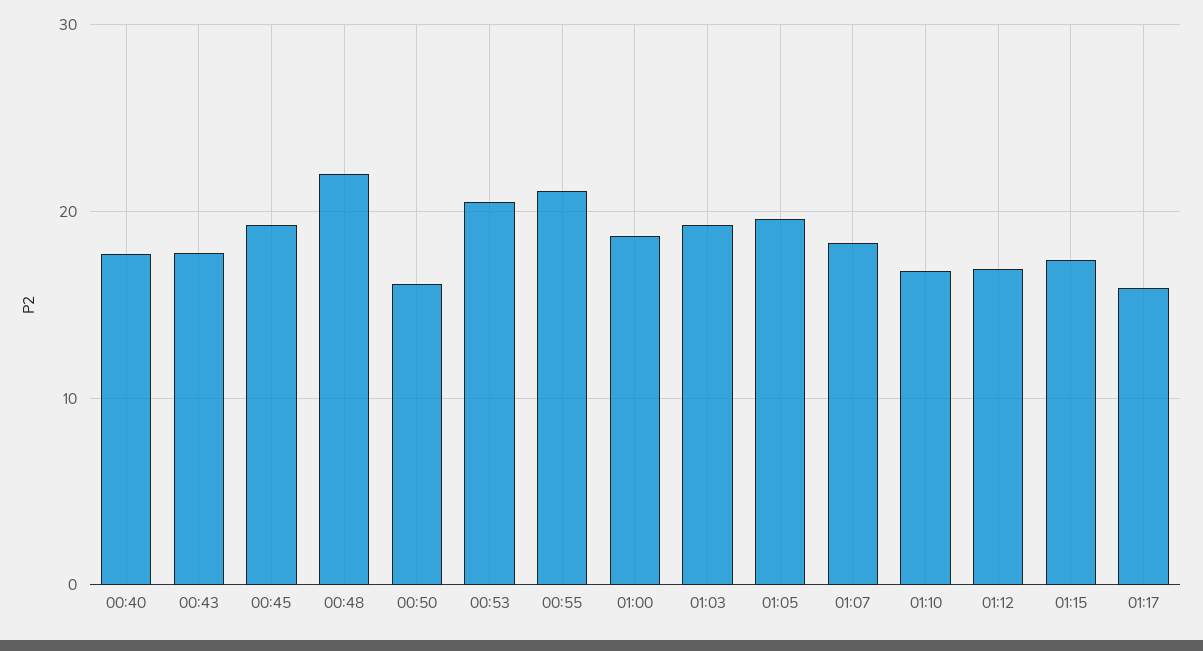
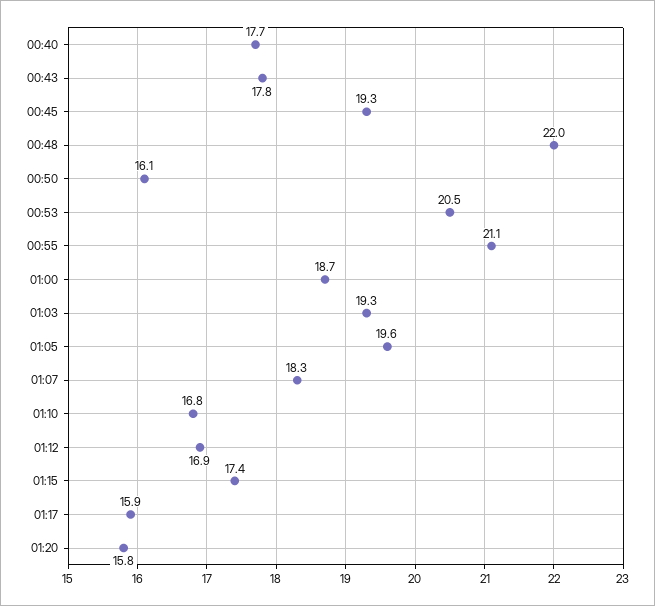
01:20: none -> 15.8

